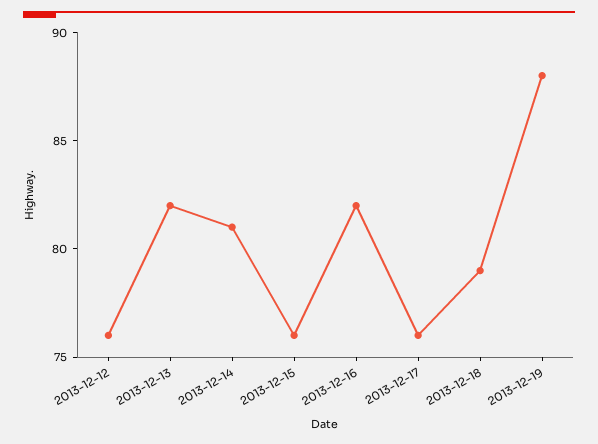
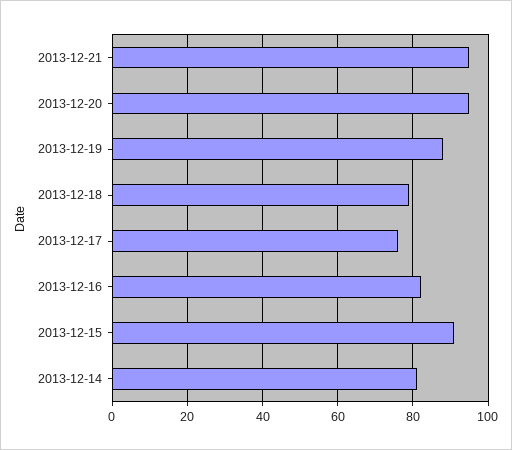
2013-12-12: 76 -> none
2013-12-13: 82 -> none
2013-12-15: 76 -> 90
2013-12-21: none -> 95
2013-12-20: none -> 95

